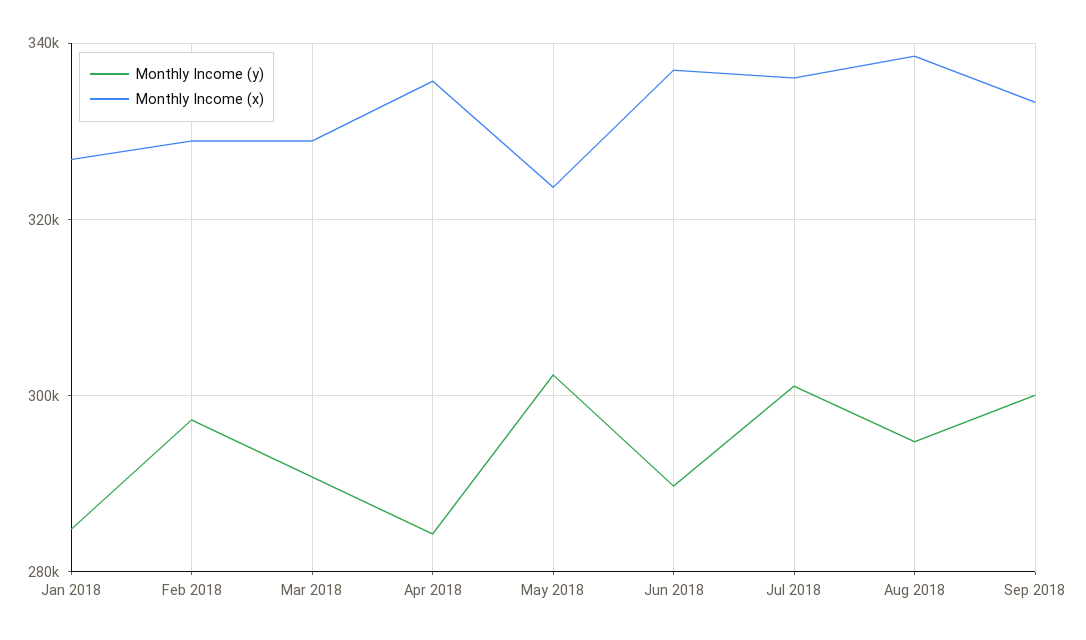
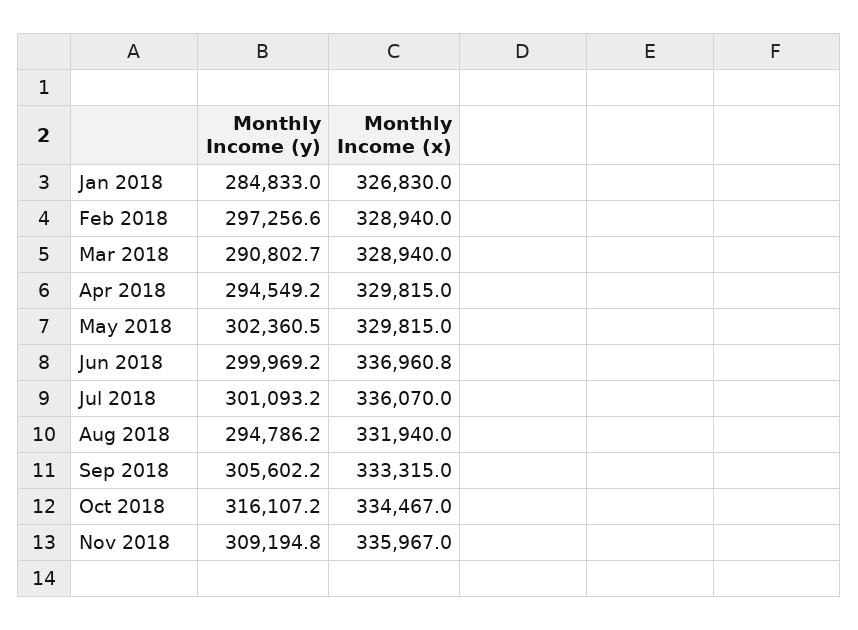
Monthly Income (y), Apr 2018: 284000 -> 294549.2
Monthly Income (x), Apr 2018: 336000 -> 329815
Monthly Income (x), May 2018: 324000 -> 329815
Monthly Income (y), Jun 2018: 290000 -> 299969.2
Monthly Income (x), Aug 2018: 338000 -> 331940
Monthly Income (y), Sep 2018: 300000 -> 305602.2
Monthly Income (y), Oct 2018: none -> 316107.2
Monthly Income (x), Oct 2018: none -> 334467
Monthly Income (y), Nov 2018: none -> 309194.8
Monthly Income (x), Nov 2018: none -> 335967

